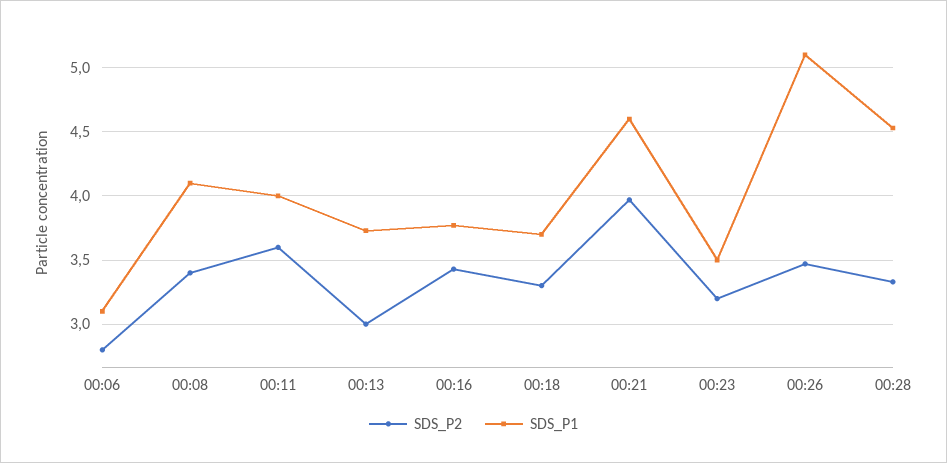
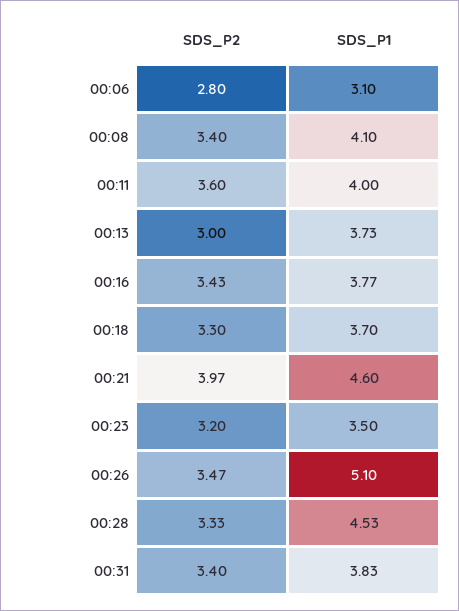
SDS_P2, 00:31: none -> 3.4
SDS_P1, 00:31: none -> 3.83

